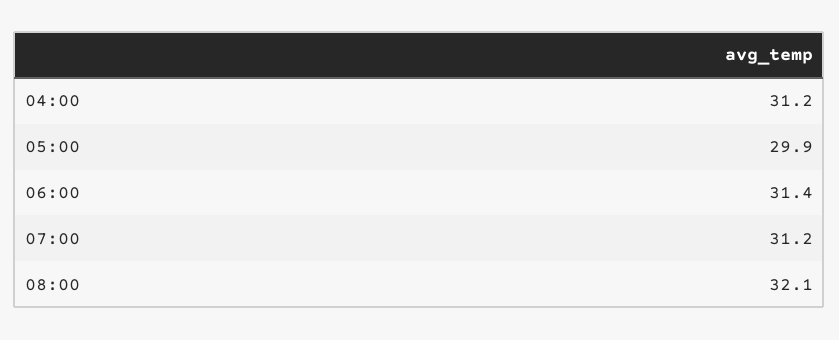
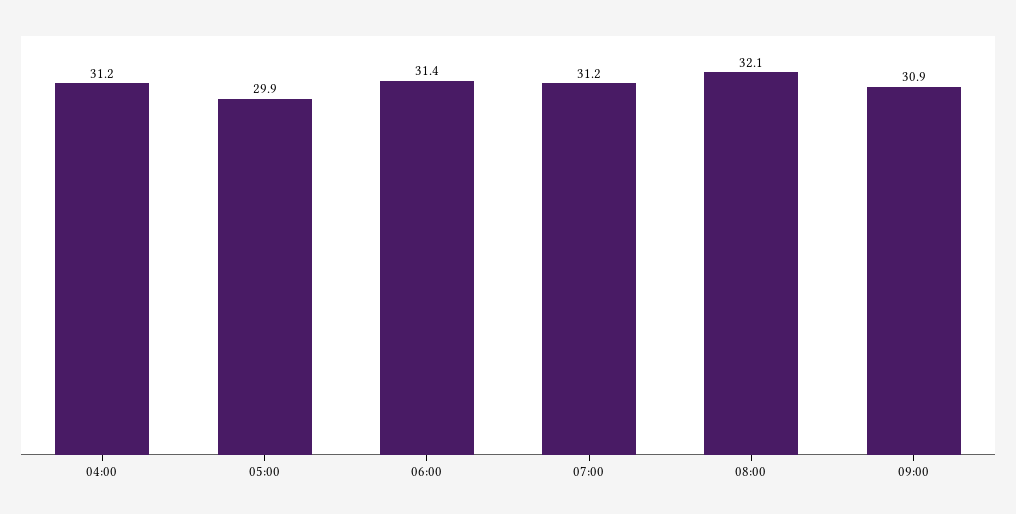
09:00: none -> 30.9

